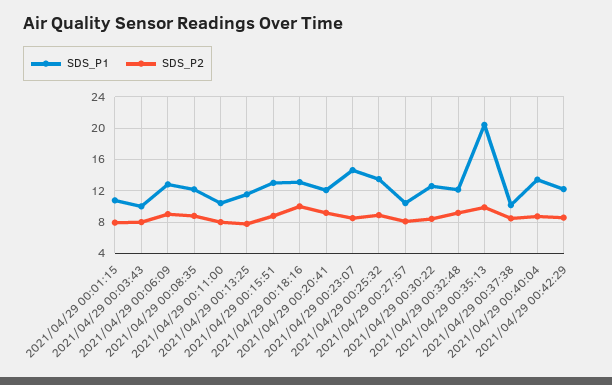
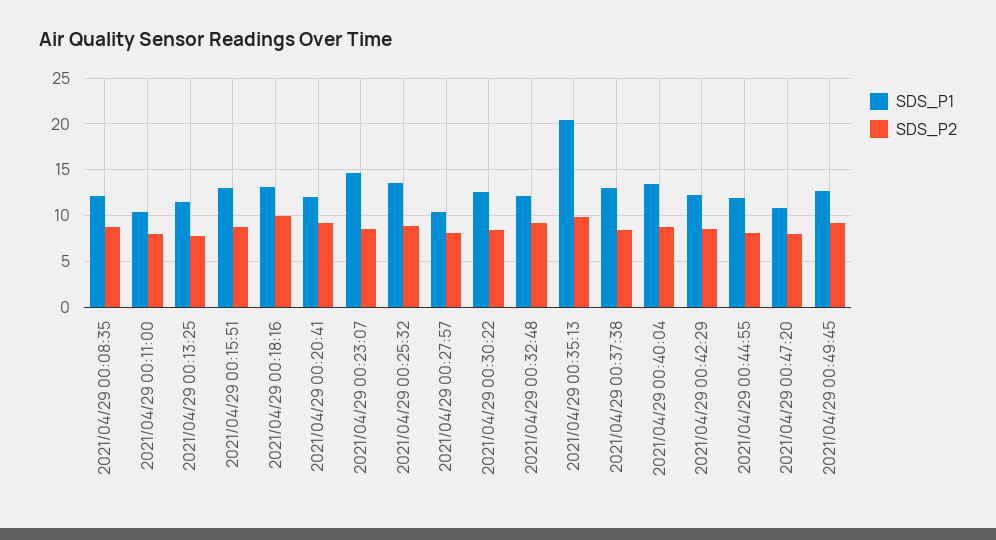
SDS_P1, 2021/04/29 00:01:15: 11 -> none
SDS_P2, 2021/04/29 00:01:15: 8 -> none
SDS_P1, 2021/04/29 00:03:43: 10 -> none
SDS_P2, 2021/04/29 00:03:43: 8 -> none
SDS_P1, 2021/04/29 00:06:09: 13 -> none
SDS_P2, 2021/04/29 00:06:09: 9 -> none
SDS_P1, 2021/04/29 00:37:38: 10 -> 13
SDS_P1, 2021/04/29 00:44:55: none -> 12
SDS_P2, 2021/04/29 00:44:55: none -> 8
SDS_P1, 2021/04/29 00:47:20: none -> 11
SDS_P2, 2021/04/29 00:47:20: none -> 8
SDS_P1, 2021/04/29 00:49:45: none -> 13
SDS_P2, 2021/04/29 00:49:45: none -> 9

